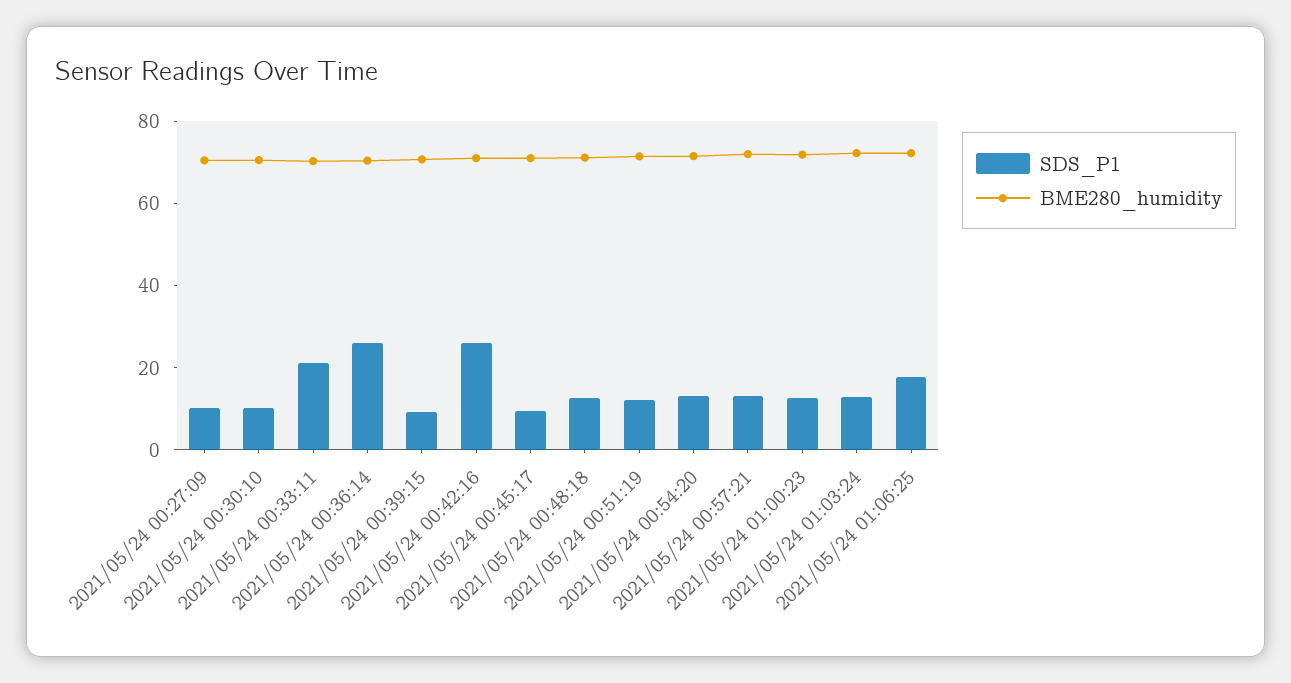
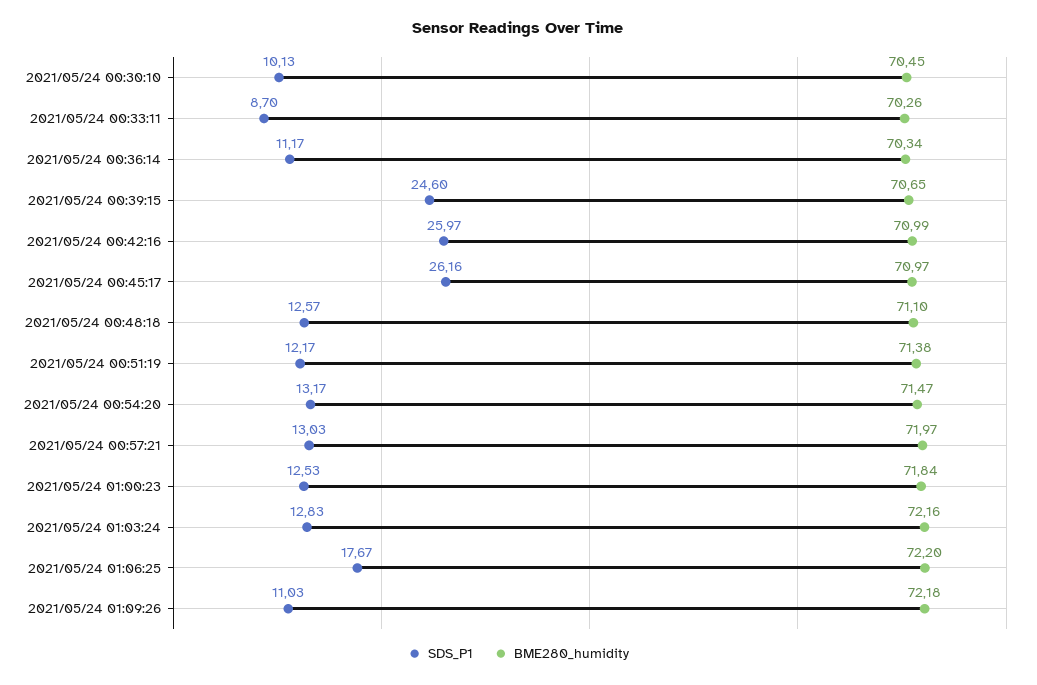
SDS_P1, 2021/05/24 00:27:09: 10 -> none
BME280_humidity, 2021/05/24 00:27:09: 70 -> none
SDS_P1, 2021/05/24 00:33:11: 20 -> 8.7
SDS_P1, 2021/05/24 00:36:14: 25 -> 11.17
SDS_P1, 2021/05/24 00:39:15: 10 -> 24.6
SDS_P1, 2021/05/24 00:45:17: 10 -> 26.16
SDS_P1, 2021/05/24 01:09:26: none -> 11.03
BME280_humidity, 2021/05/24 01:09:26: none -> 72.18

